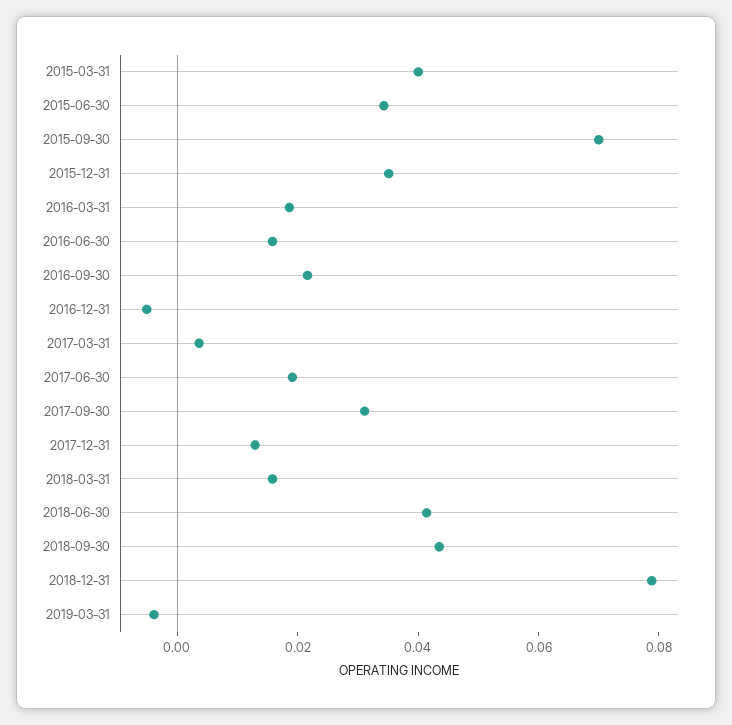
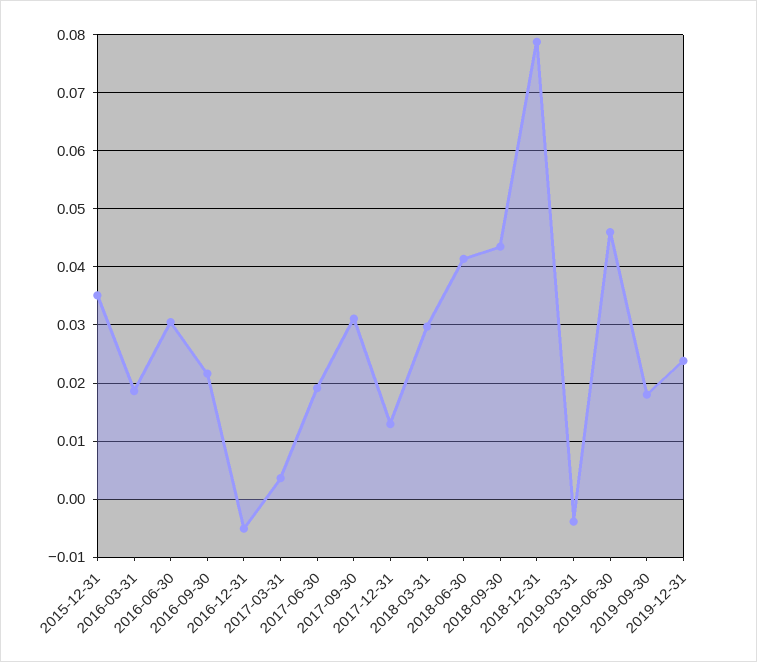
2015-03-31: 0.04 -> none
2015-06-30: 0.035 -> none
2015-09-30: 0.07 -> none
2016-06-30: 0.015 -> 0.03
2018-03-31: 0.015 -> 0.03
2019-06-30: none -> 0.046
2019-09-30: none -> 0.018
2019-12-31: none -> 0.024

